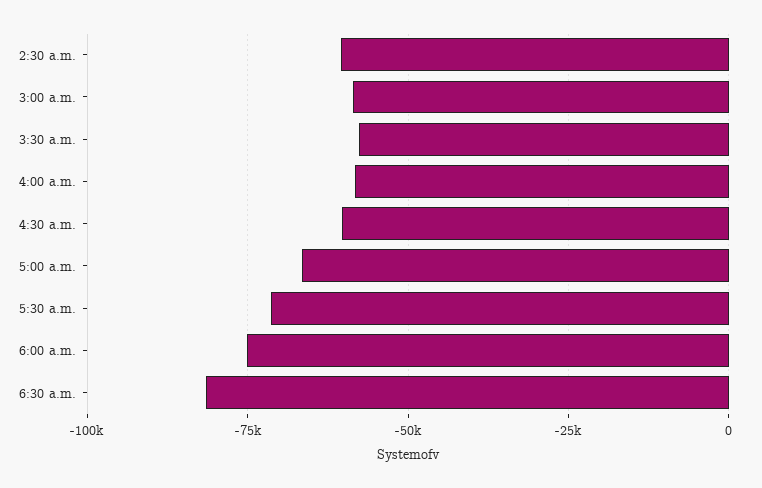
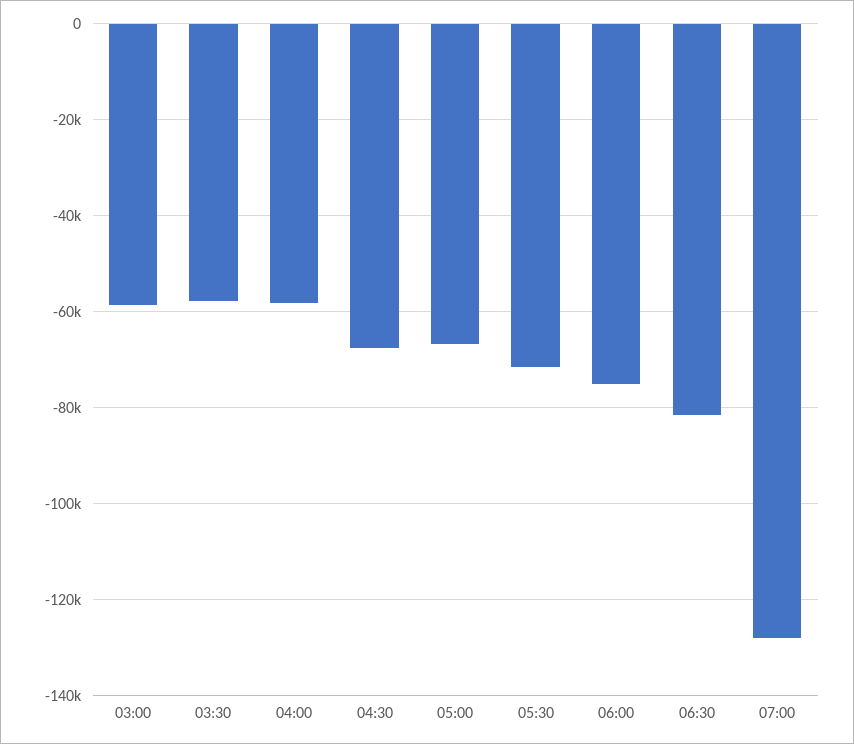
2:30 a.m.: -60000 -> none
4:30 a.m.: -60000 -> -68000
07:00: none -> -128000

